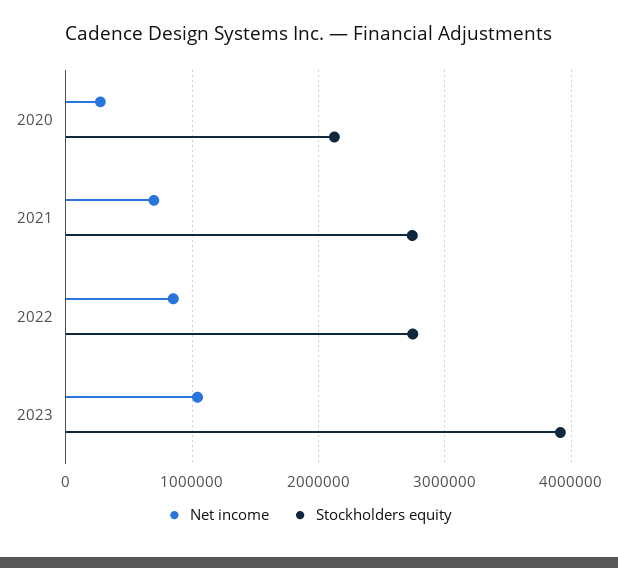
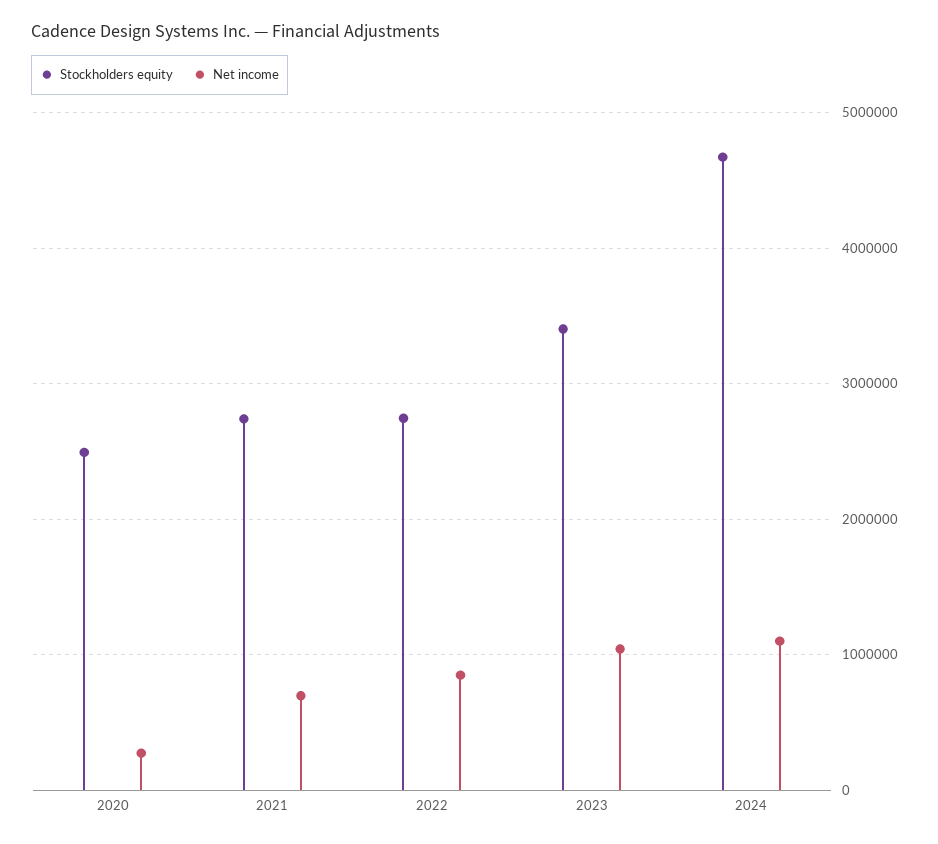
Stockholders equity, 2020: 2100000 -> 2500000
Stockholders equity, 2023: 3900000 -> 3400000
Stockholders equity, 2024: none -> 4700000
Net income, 2024: none -> 1100000

